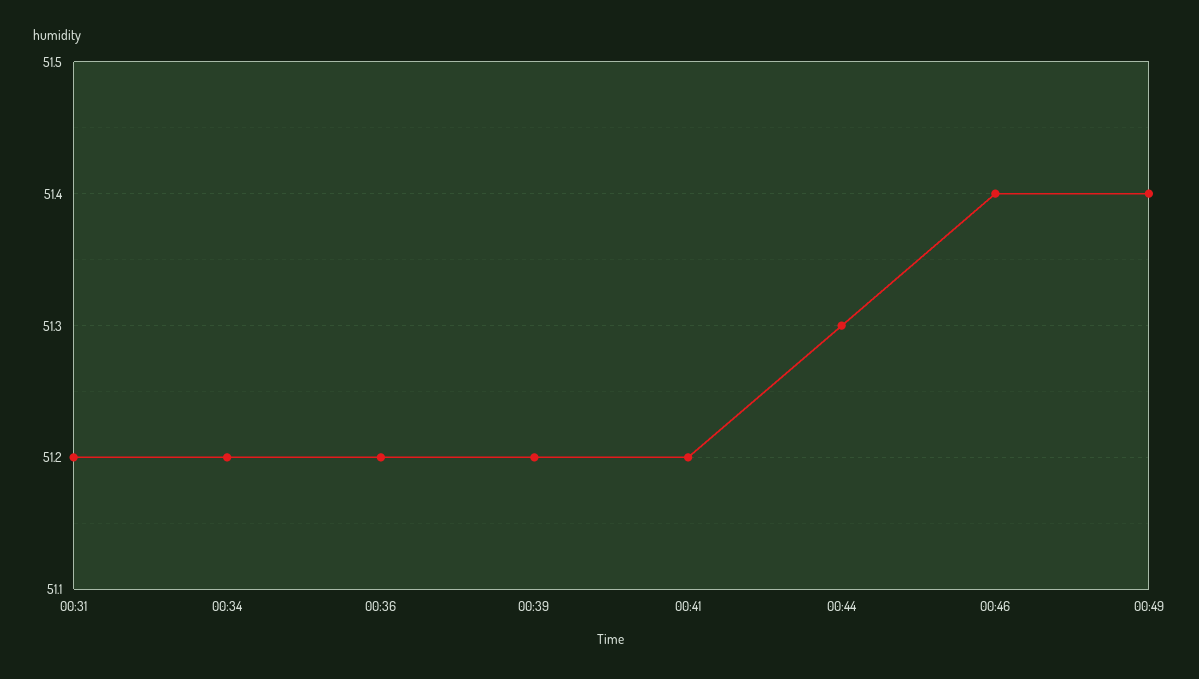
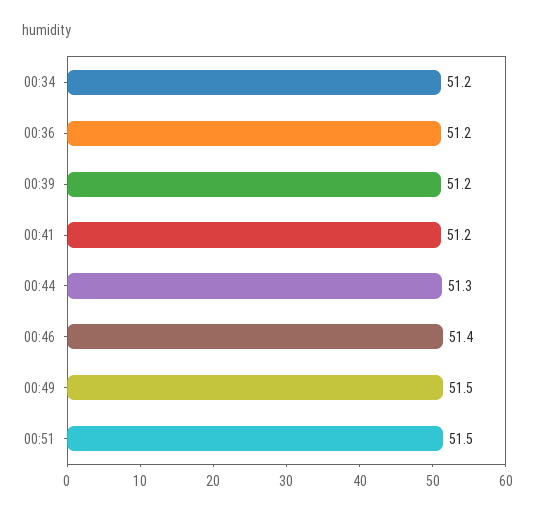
00:31: 51.2 -> none
00:49: 51.4 -> 51.5
00:51: none -> 51.5

